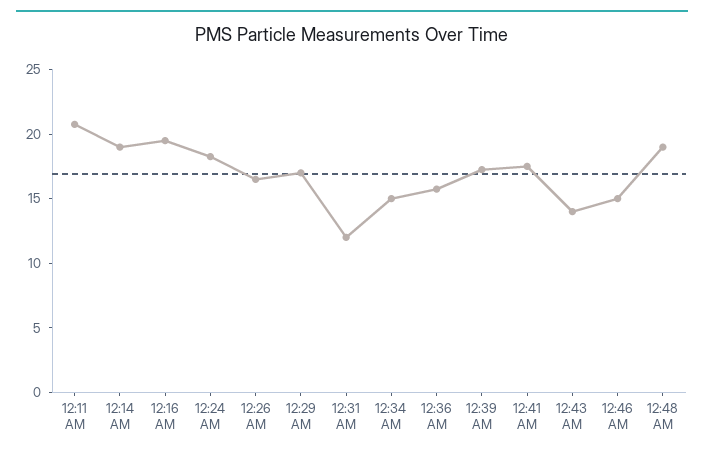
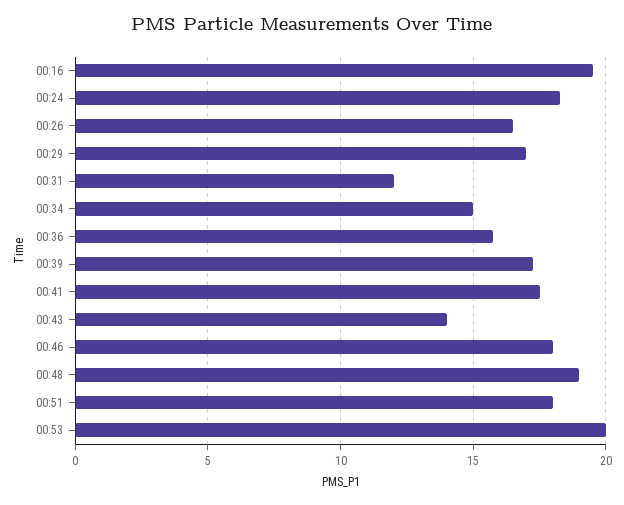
12:11 AM: 21 -> none
12:14 AM: 19 -> none
12:46 AM: 15 -> 18
00:51: none -> 18
00:53: none -> 20

